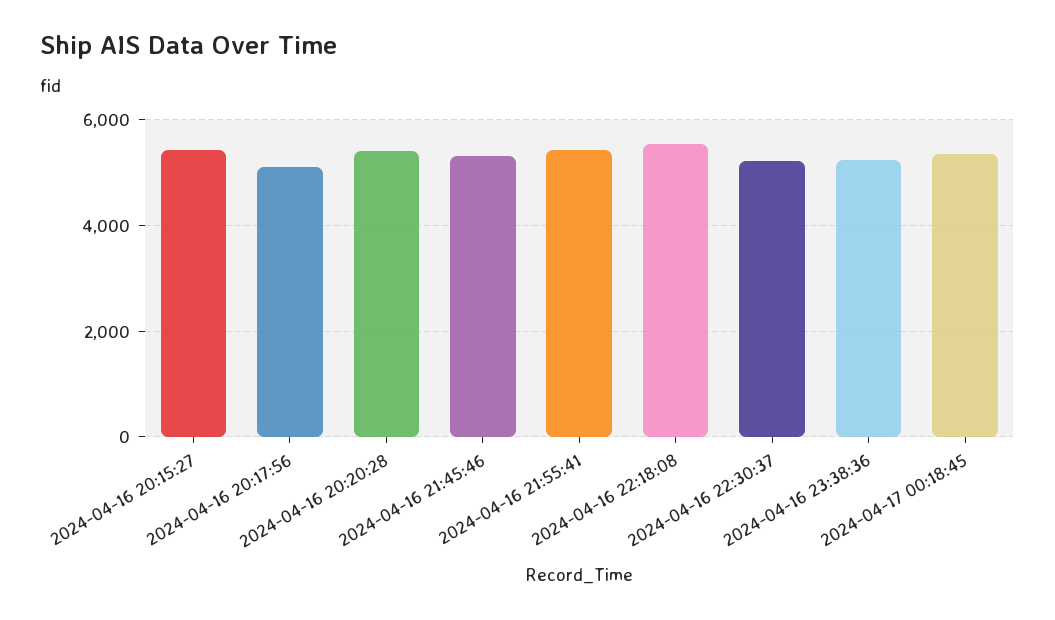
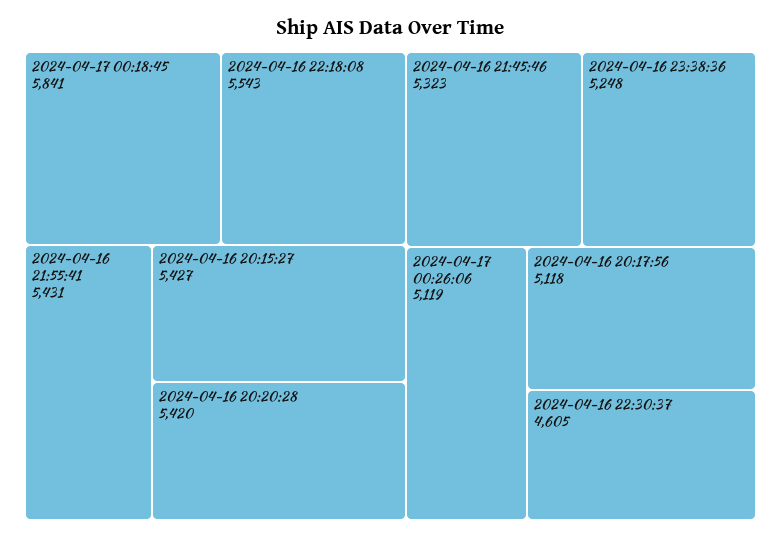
2024-04-16 22:30:37: 5200 -> 4605
2024-04-17 00:18:45: 5400 -> 5841
2024-04-17 00:26:06: none -> 5119

